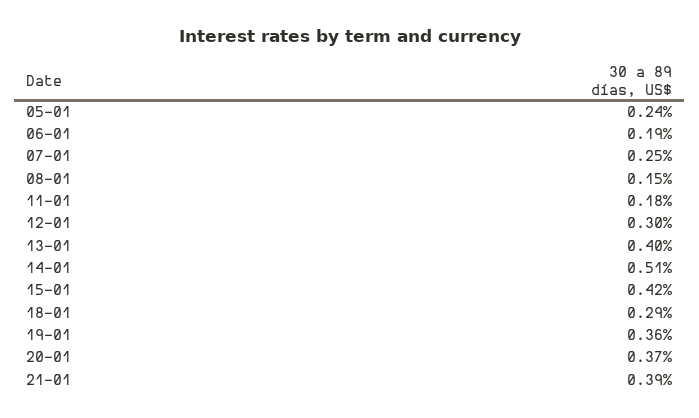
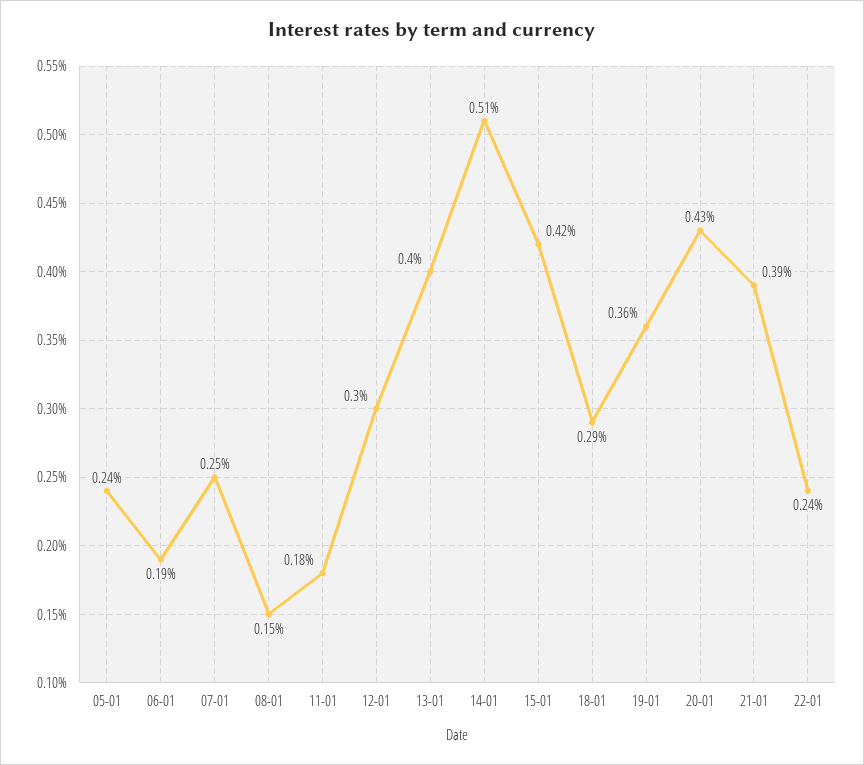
20-01: 0.37 -> 0.43
22-01: none -> 0.24

